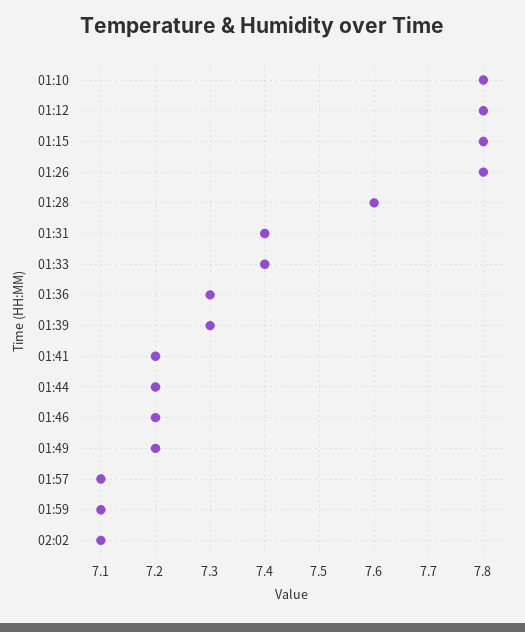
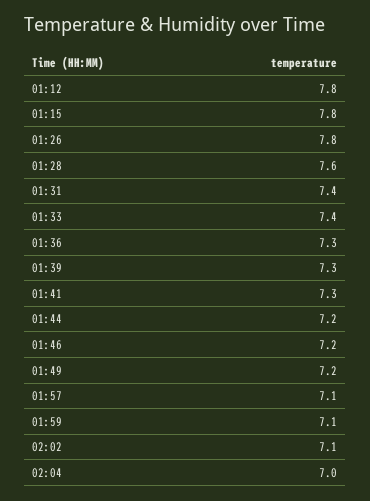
01:10: 7.8 -> none
01:41: 7.2 -> 7.3
02:04: none -> 7

